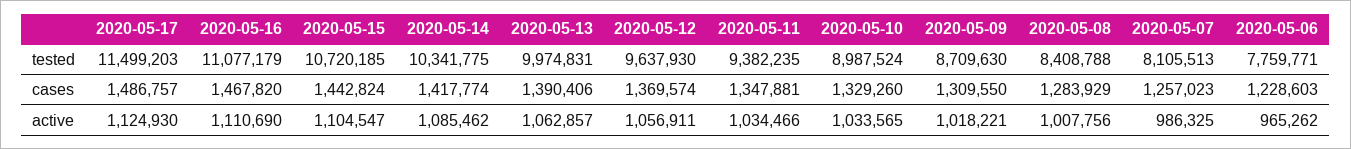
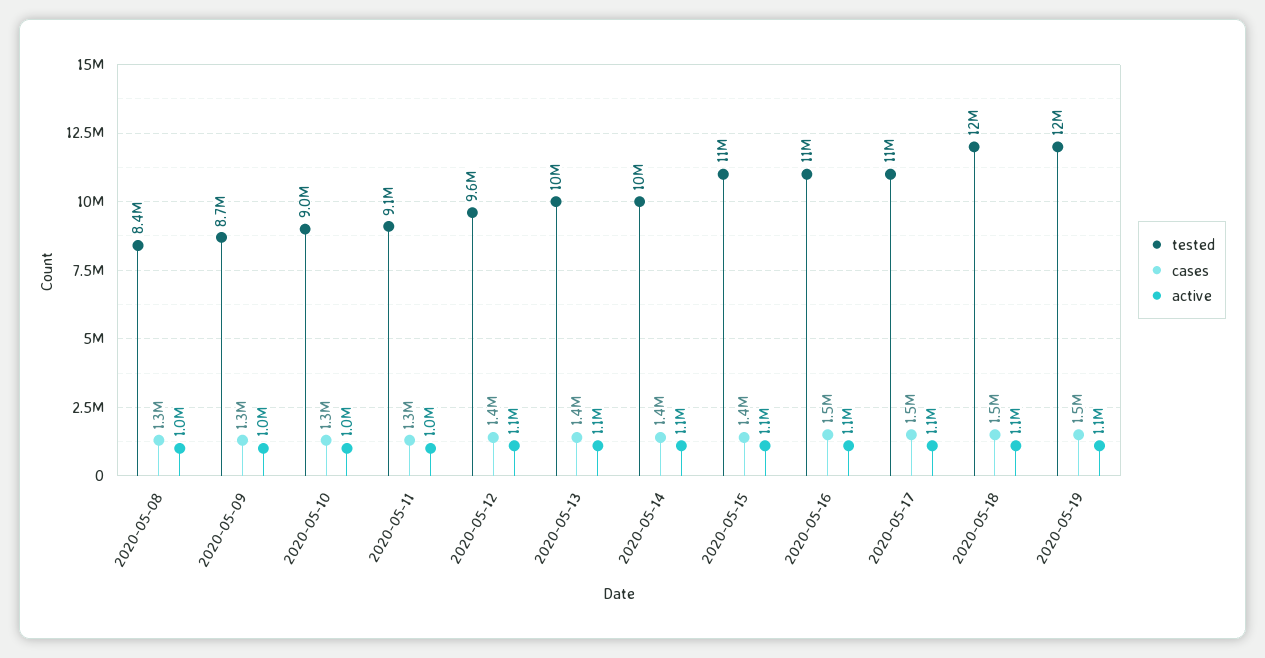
tested, 2020-05-11: 9382235 -> 9100000
tested, 2020-05-07: 8105513 -> none
tested, 2020-05-06: 7759771 -> none
cases, 2020-05-07: 1257023 -> none
cases, 2020-05-06: 1228603 -> none
active, 2020-05-07: 986325 -> none
active, 2020-05-06: 965262 -> none
tested, 2020-05-18: none -> 12000000
cases, 2020-05-18: none -> 1500000
active, 2020-05-18: none -> 1100000
tested, 2020-05-19: none -> 12000000
cases, 2020-05-19: none -> 1500000
active, 2020-05-19: none -> 1100000

